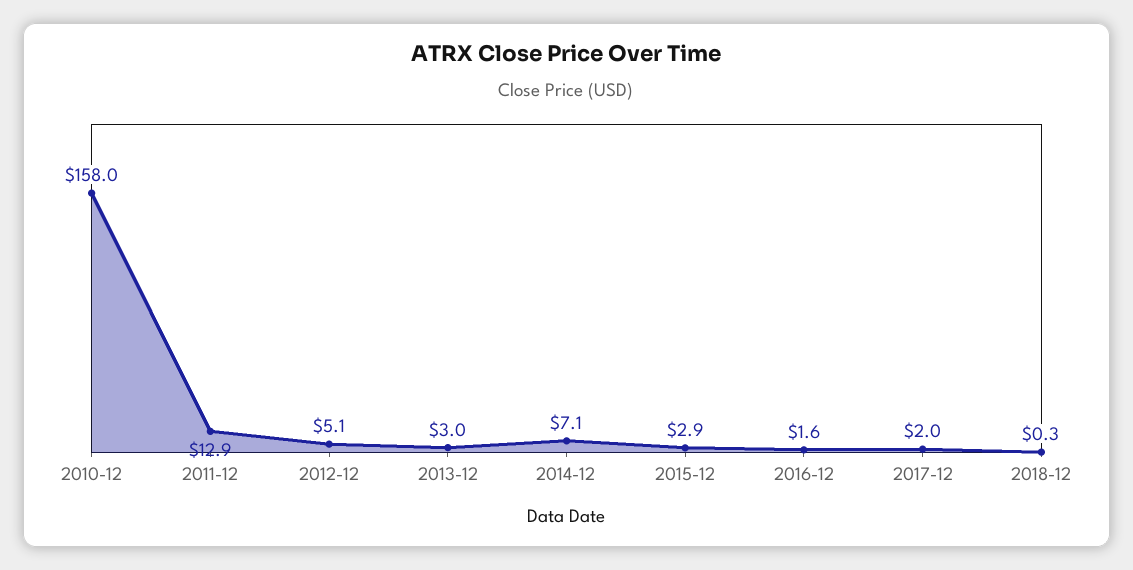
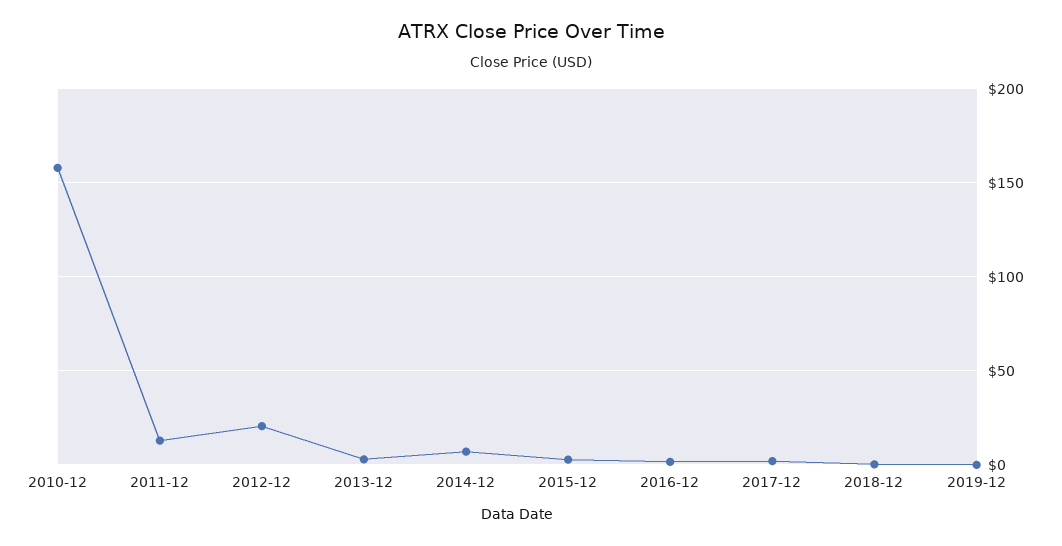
2012-12: 5.1 -> 20
2019-12: none -> 0

